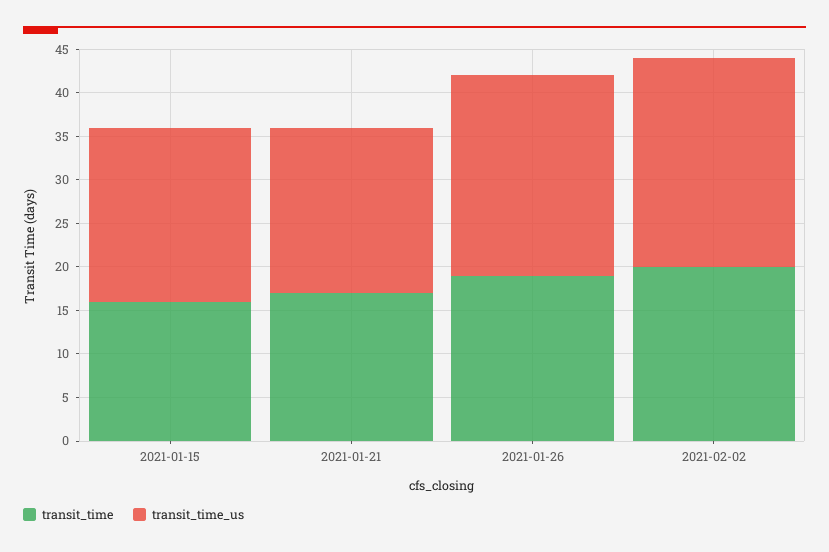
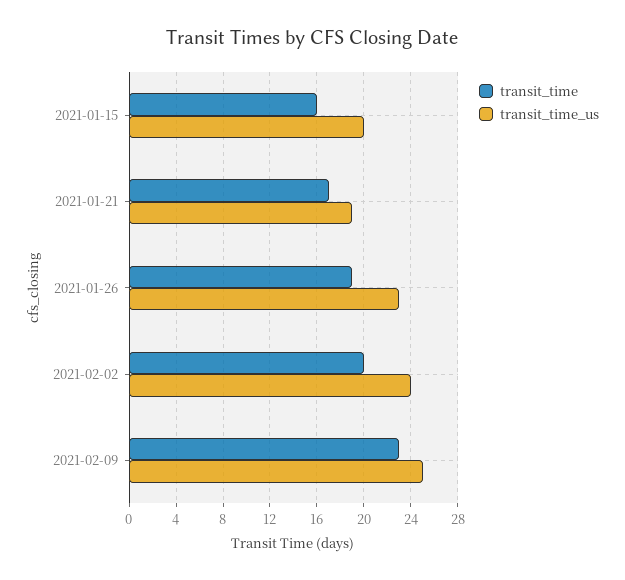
transit_time, 2021-02-09: none -> 23
transit_time_us, 2021-02-09: none -> 25

